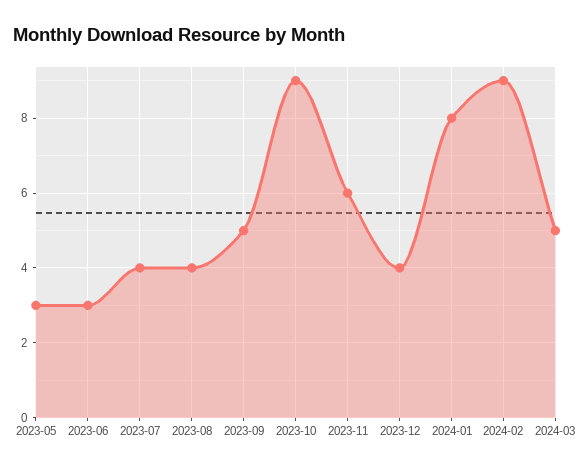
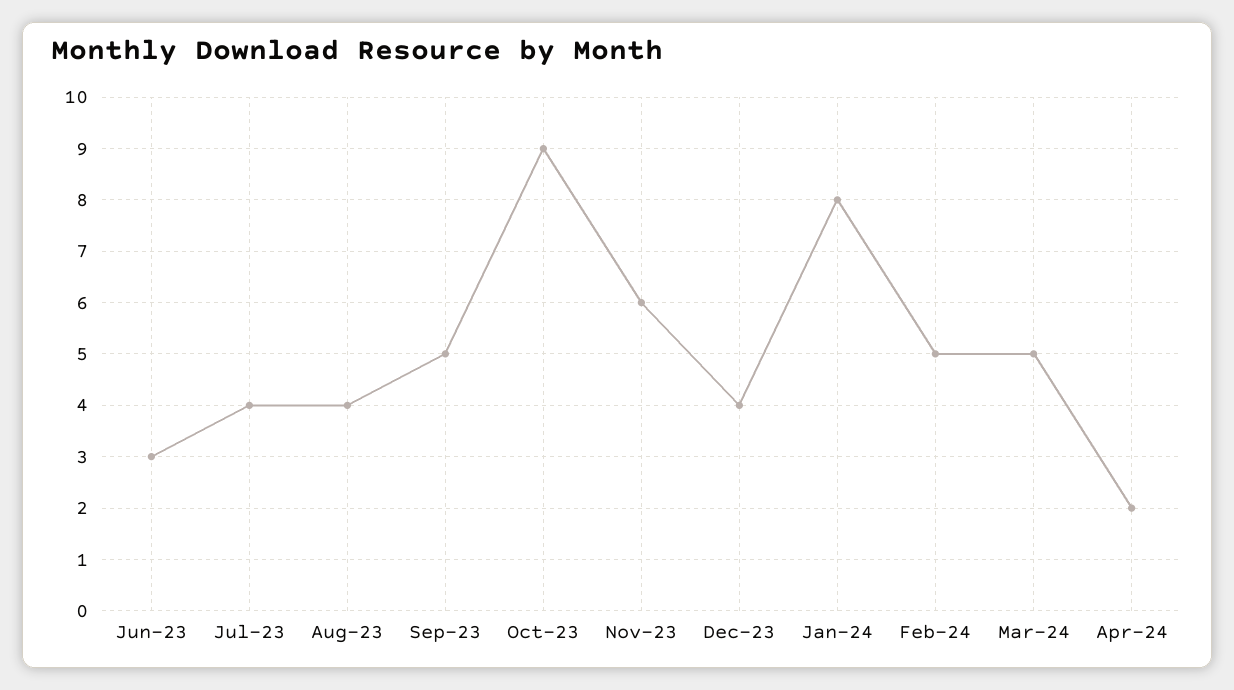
2023-05: 3 -> none
2024-02: 9 -> 5
Apr-24: none -> 2

